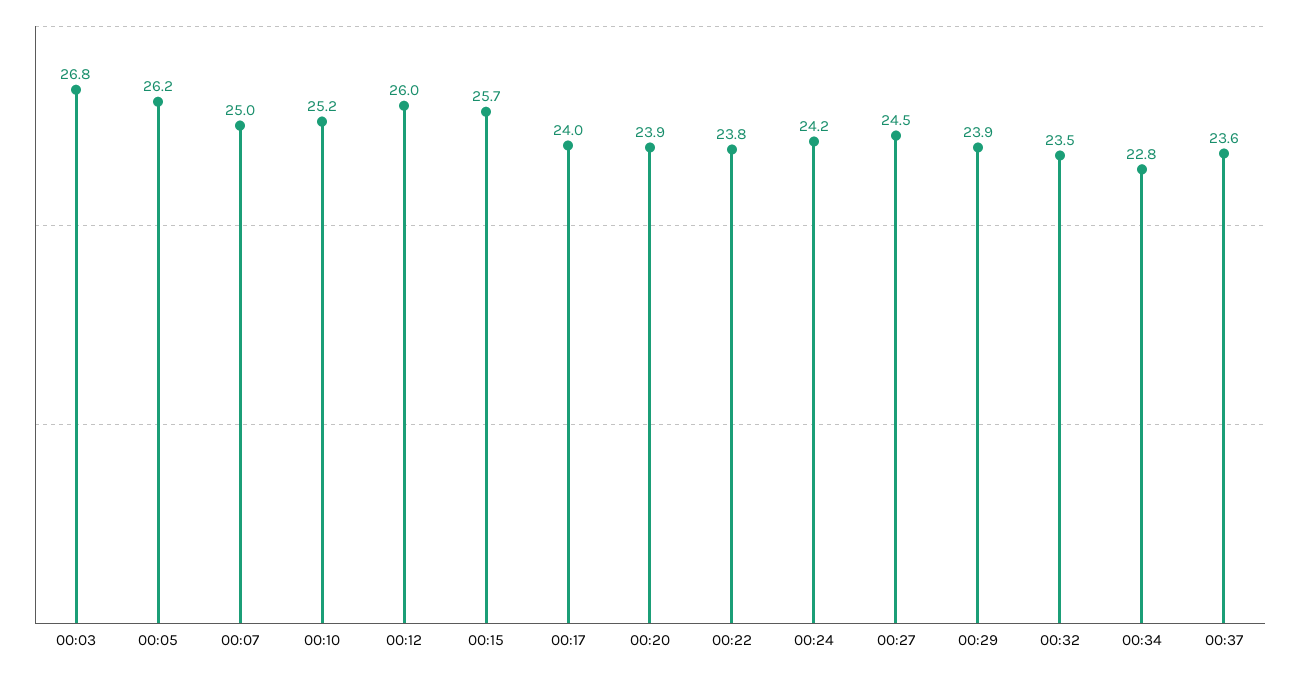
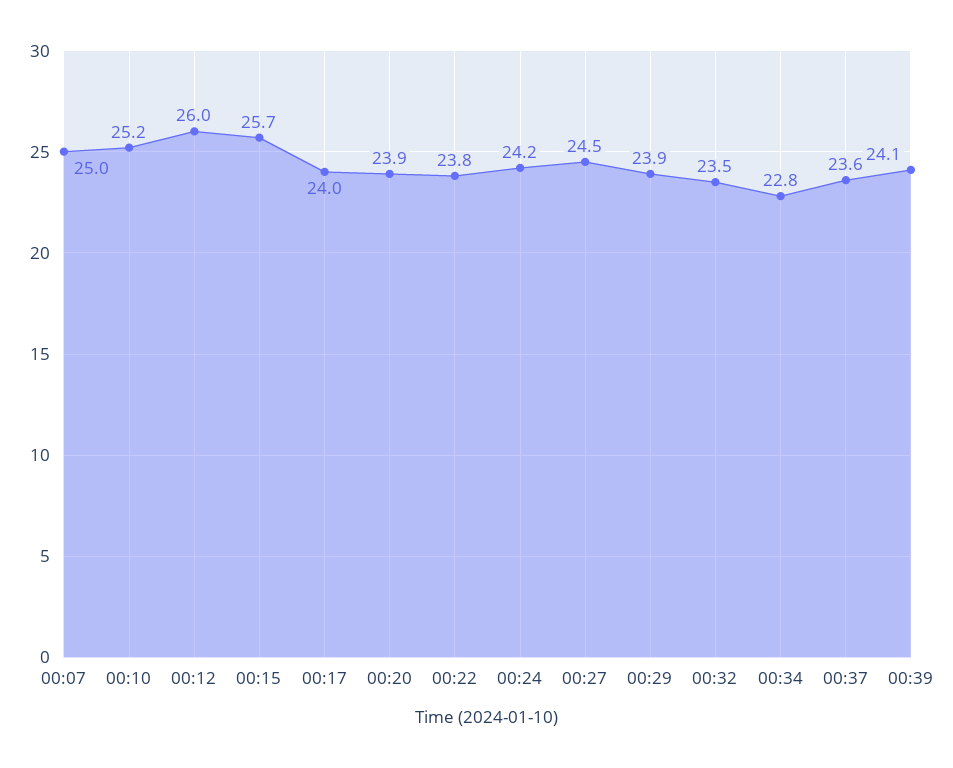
00:03: 26.8 -> none
00:05: 26.2 -> none
00:39: none -> 24.1

